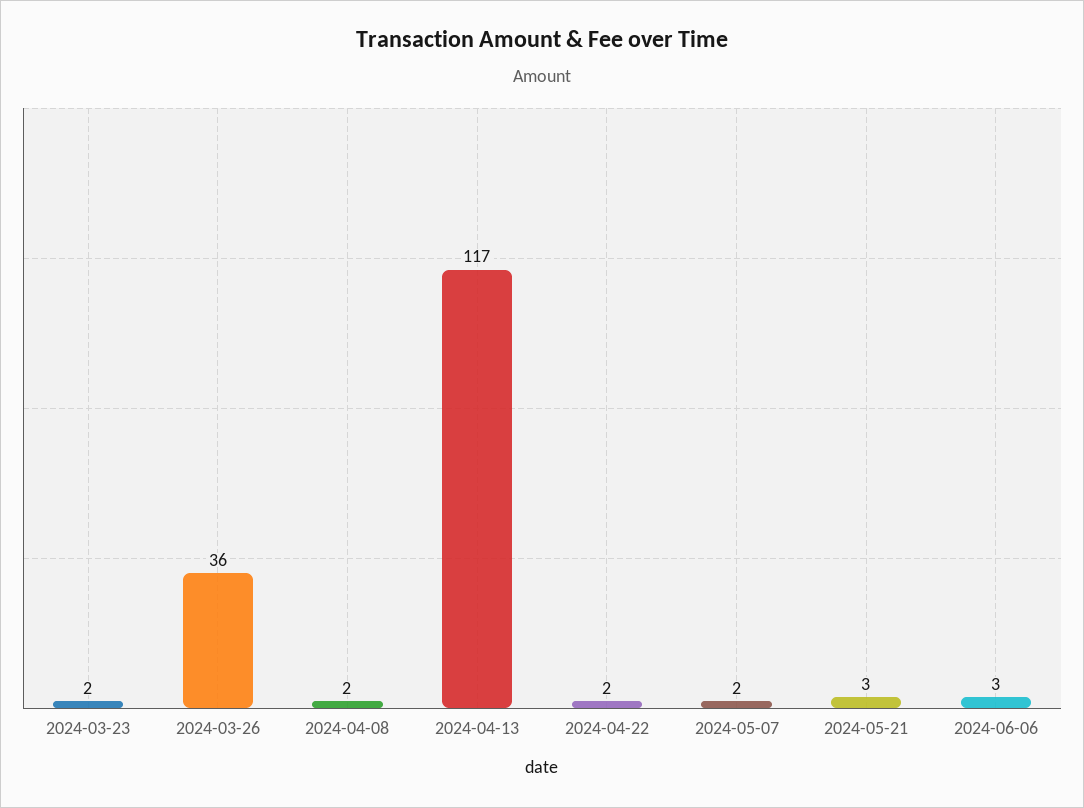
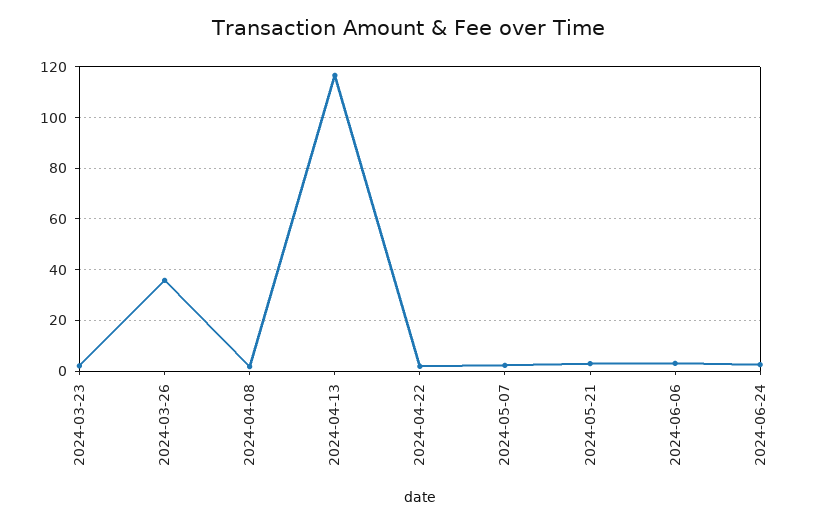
2024-06-24: none -> 2.5

